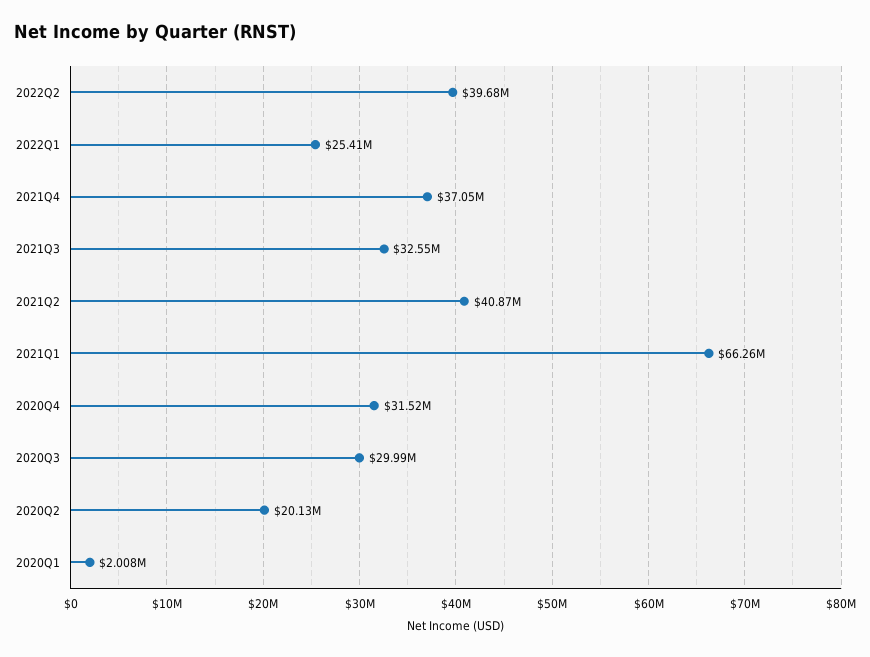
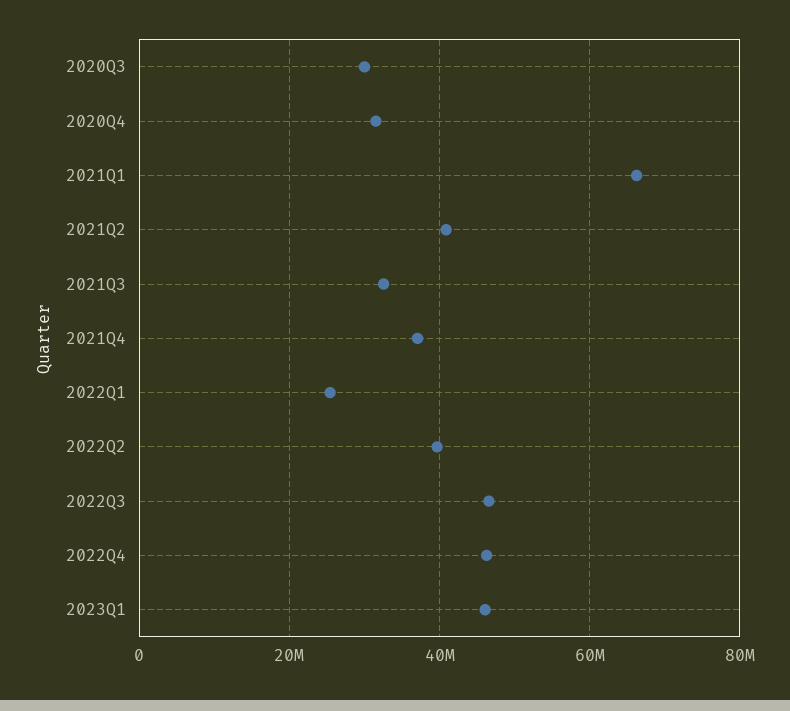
2020Q2: 20130000 -> none
2020Q1: 2008000 -> none
2022Q3: none -> 46000000
2022Q4: none -> 46000000
2023Q1: none -> 46000000

